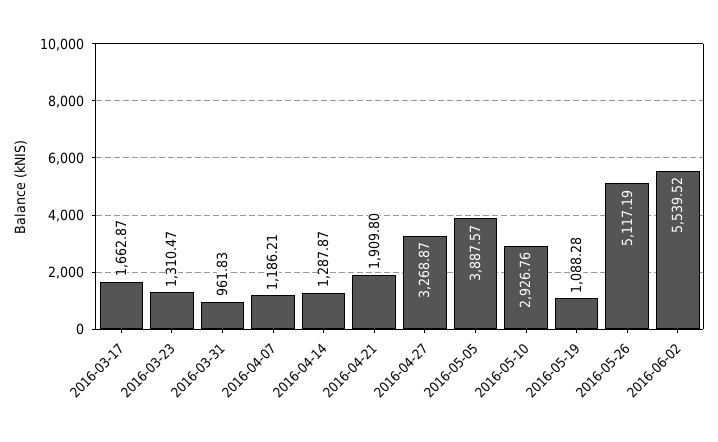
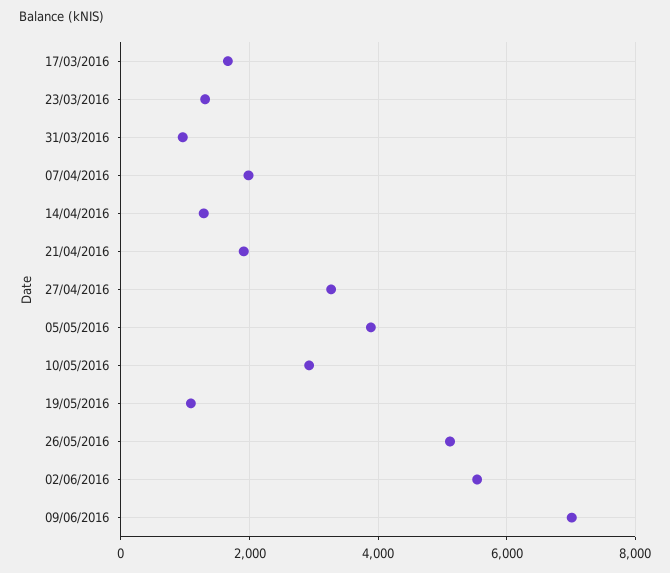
2016-04-07: 1186.21 -> 2000
09/06/2016: none -> 7000

